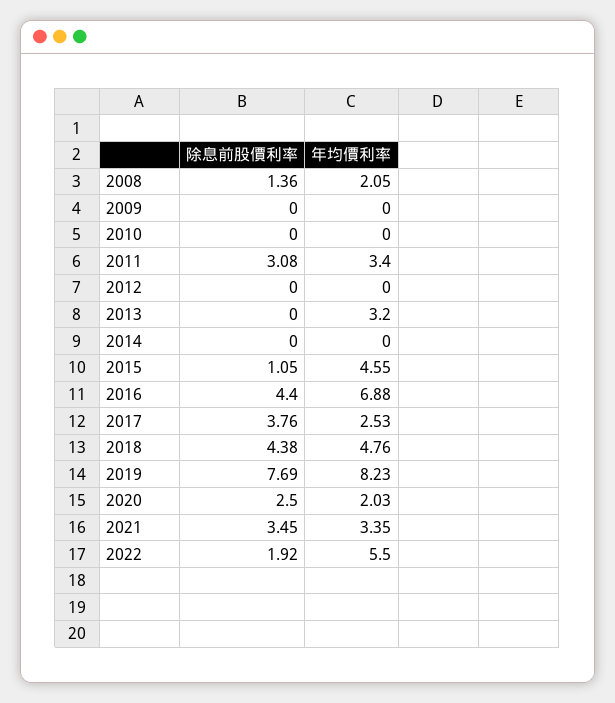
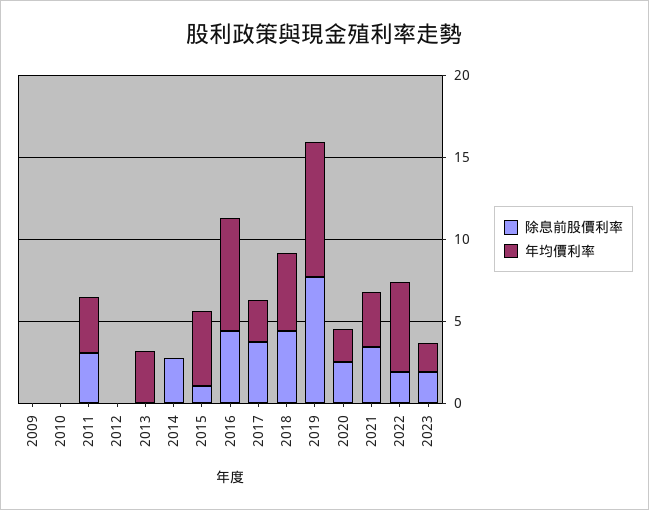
除息前股價利率, 2008: 1.36 -> none
年均價利率, 2008: 2.05 -> none
除息前股價利率, 2014: 0 -> 3
除息前股價利率, 2023: none -> 2
年均價利率, 2023: none -> 2

